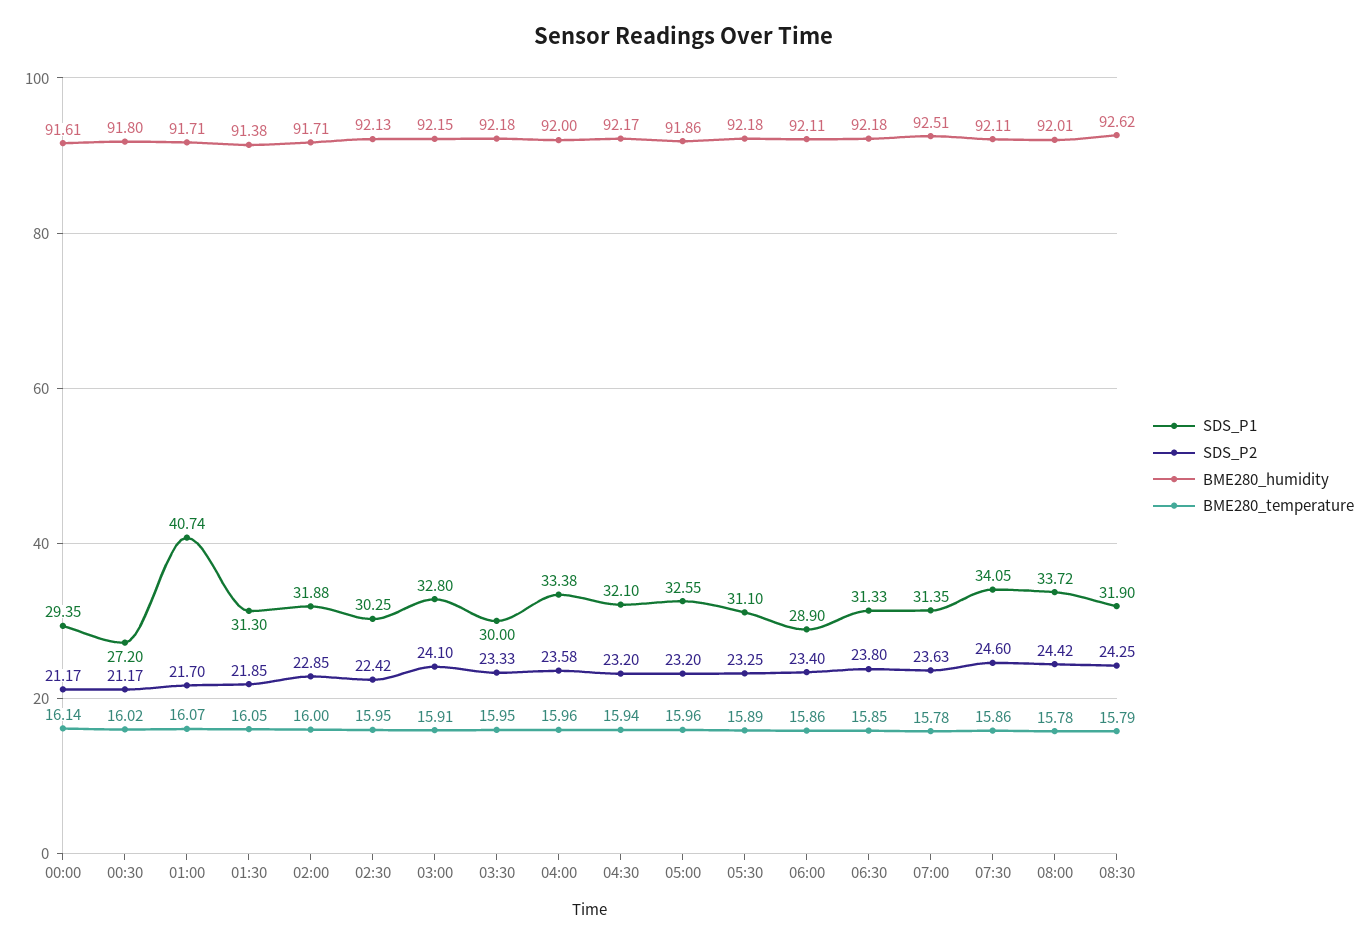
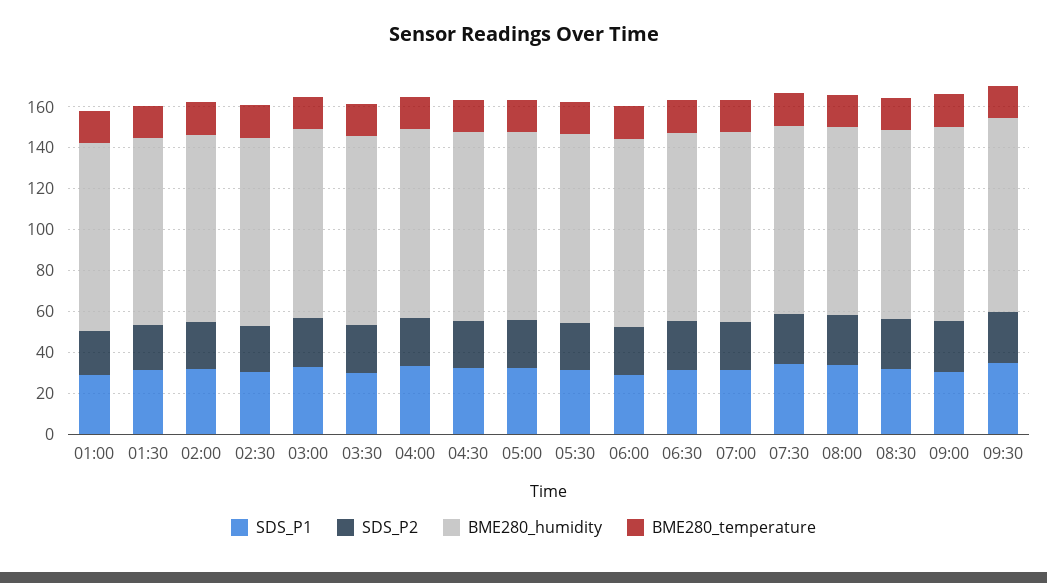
SDS_P1, 00:00: 29.35 -> none
SDS_P2, 00:00: 21.17 -> none
BME280_humidity, 00:00: 91.61 -> none
BME280_temperature, 00:00: 16.14 -> none
SDS_P1, 00:30: 27.2 -> none
SDS_P2, 00:30: 21.17 -> none
BME280_humidity, 00:30: 91.8 -> none
BME280_temperature, 00:30: 16.02 -> none
SDS_P1, 01:00: 40.74 -> 30
SDS_P1, 09:00: none -> 30
SDS_P2, 09:00: none -> 25
BME280_humidity, 09:00: none -> 95
BME280_temperature, 09:00: none -> 15
SDS_P1, 09:30: none -> 35
SDS_P2, 09:30: none -> 25
BME280_humidity, 09:30: none -> 95
BME280_temperature, 09:30: none -> 15

